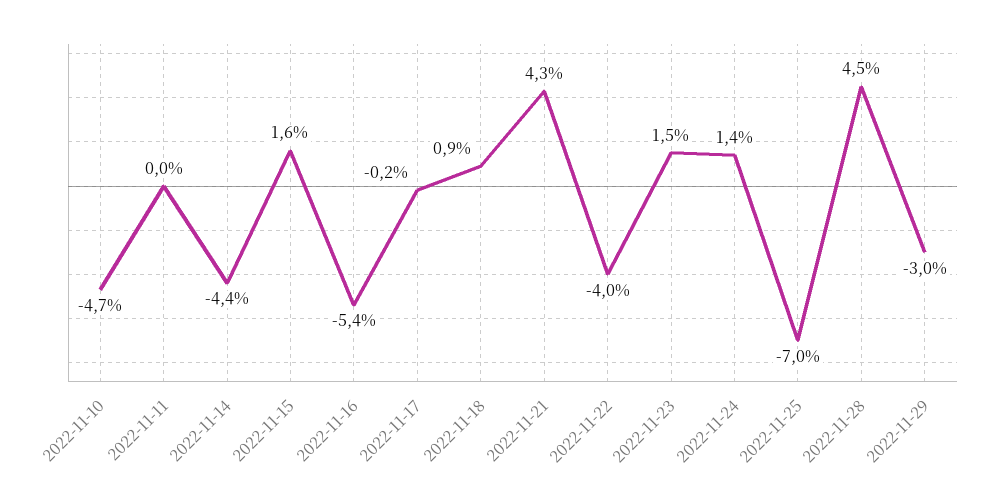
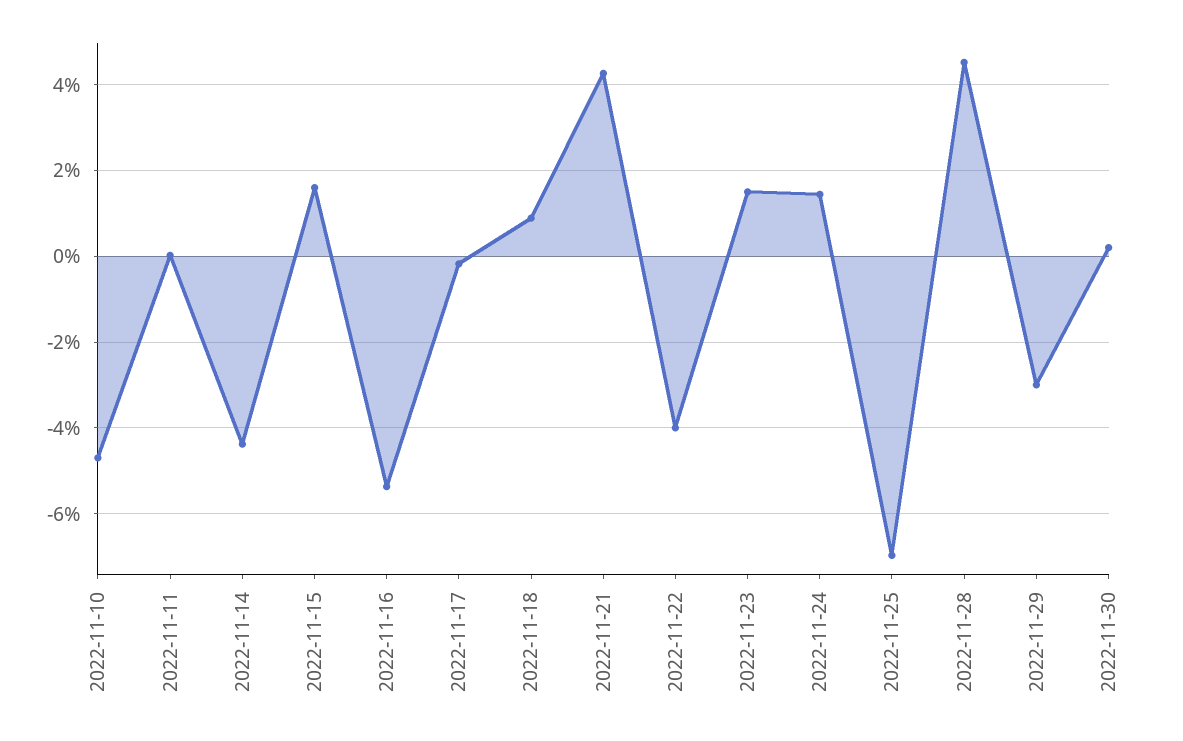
2022-11-30: none -> 0.2

